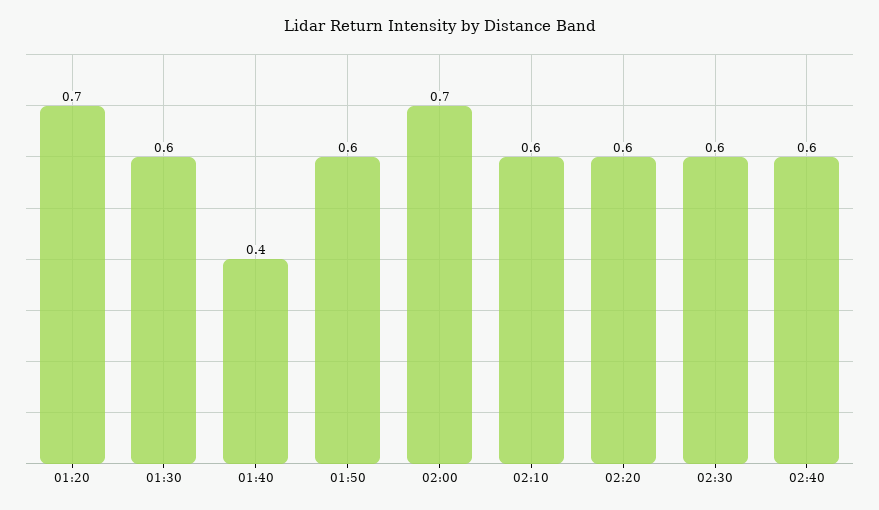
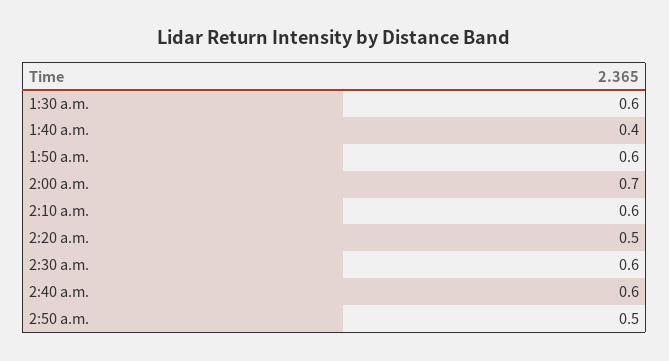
01:20: 0.7 -> none
02:20: 0.6 -> 0.5
2:50 a.m.: none -> 0.5

